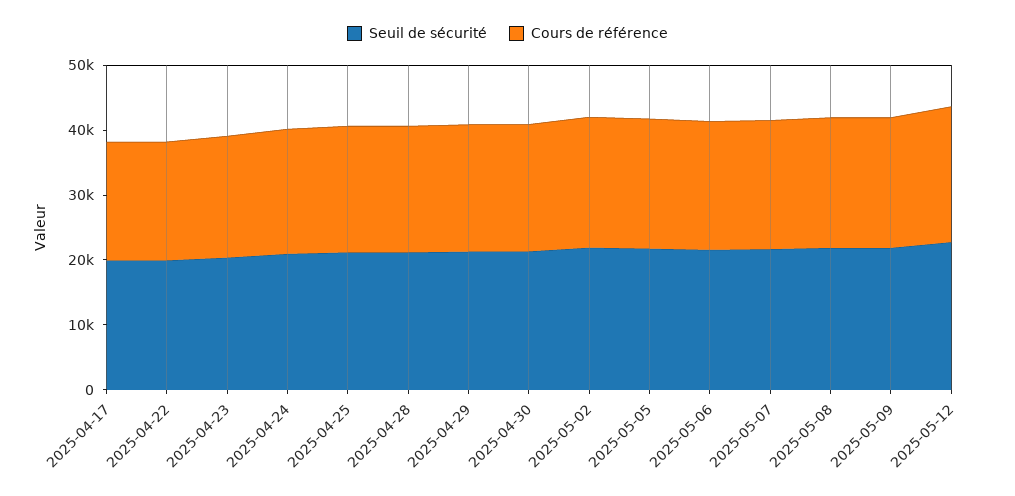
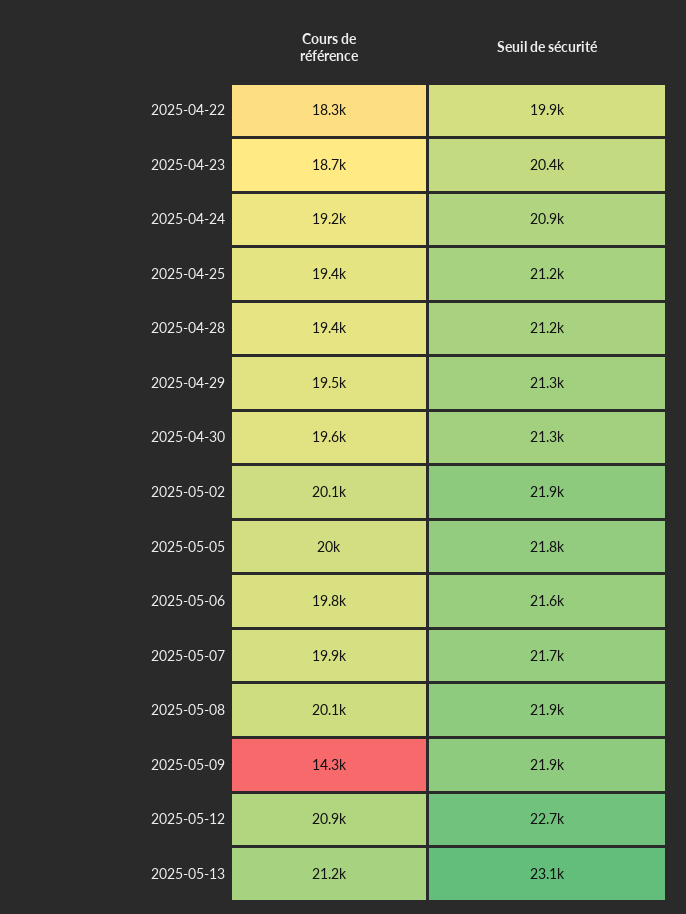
Seuil de sécurité, 2025-04-17: 20000 -> none
Cours de référence, 2025-04-17: 18000 -> none
Cours de référence, 2025-05-09: 20000 -> 14300
Cours de référence, 2025-05-13: none -> 21200
Seuil de sécurité, 2025-05-13: none -> 23100

